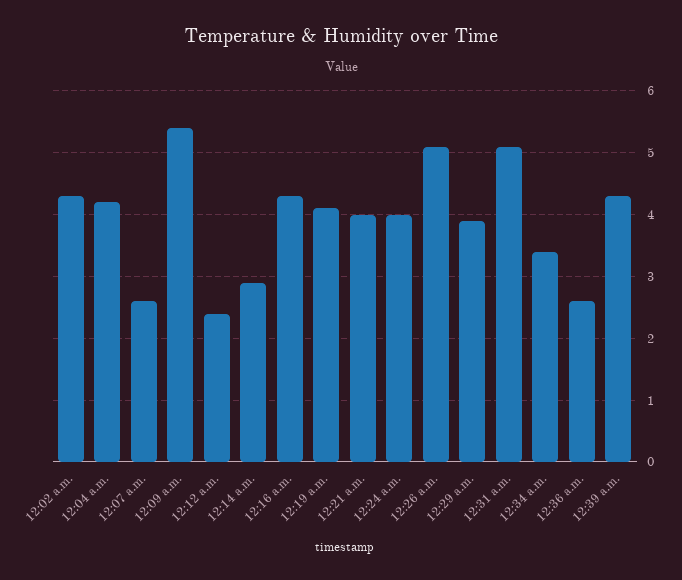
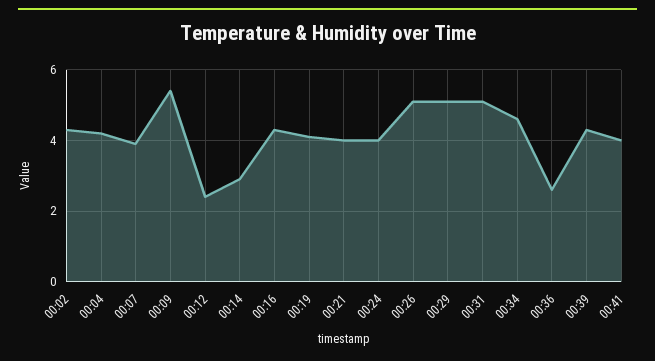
12:07 a.m.: 2.6 -> 4
12:29 a.m.: 3.9 -> 5
12:34 a.m.: 3.4 -> 4.5
00:41: none -> 4

